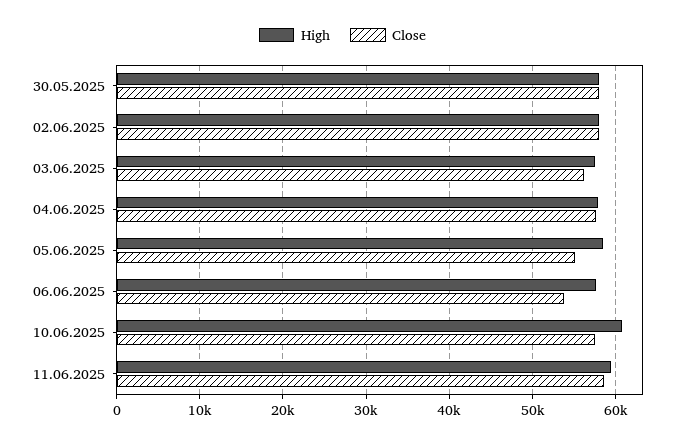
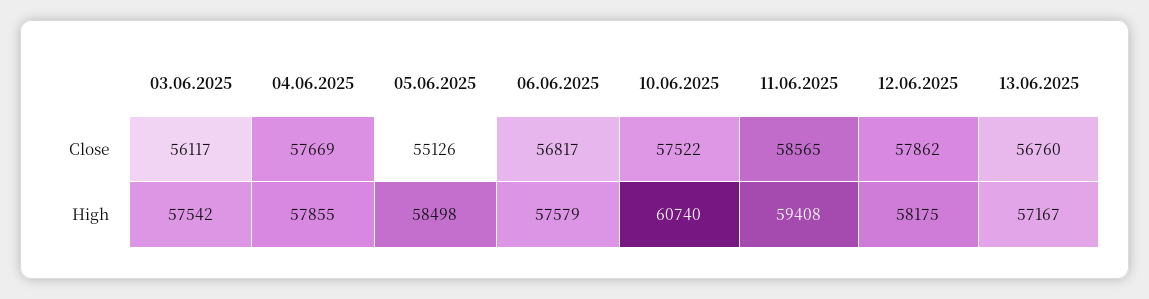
High, 30.05.2025: 58000 -> none
Close, 30.05.2025: 58000 -> none
High, 02.06.2025: 58000 -> none
Close, 02.06.2025: 58000 -> none
Close, 06.06.2025: 54000 -> 56817
Close, 12.06.2025: none -> 57862
Close, 13.06.2025: none -> 56760
High, 12.06.2025: none -> 58175
High, 13.06.2025: none -> 57167

